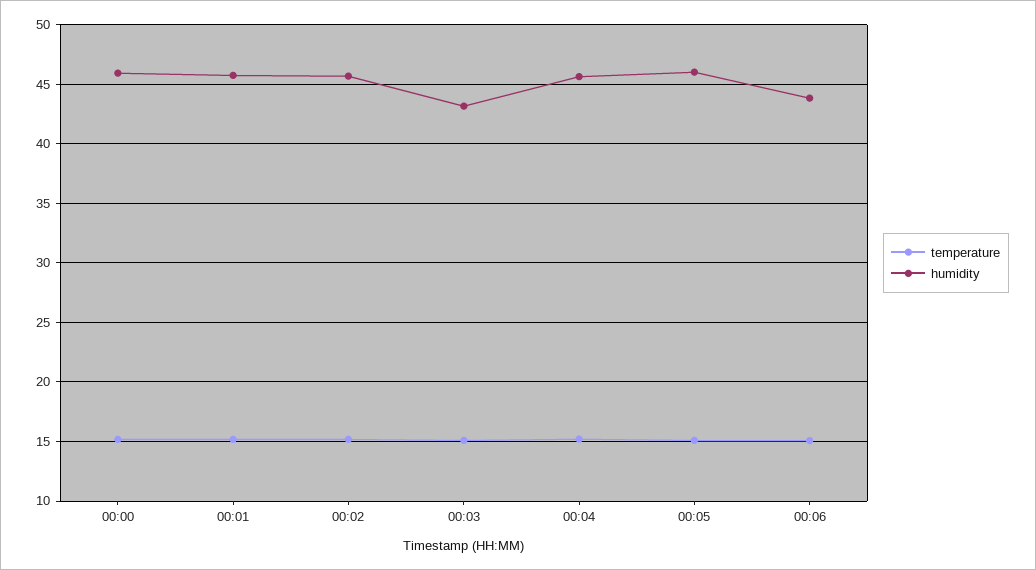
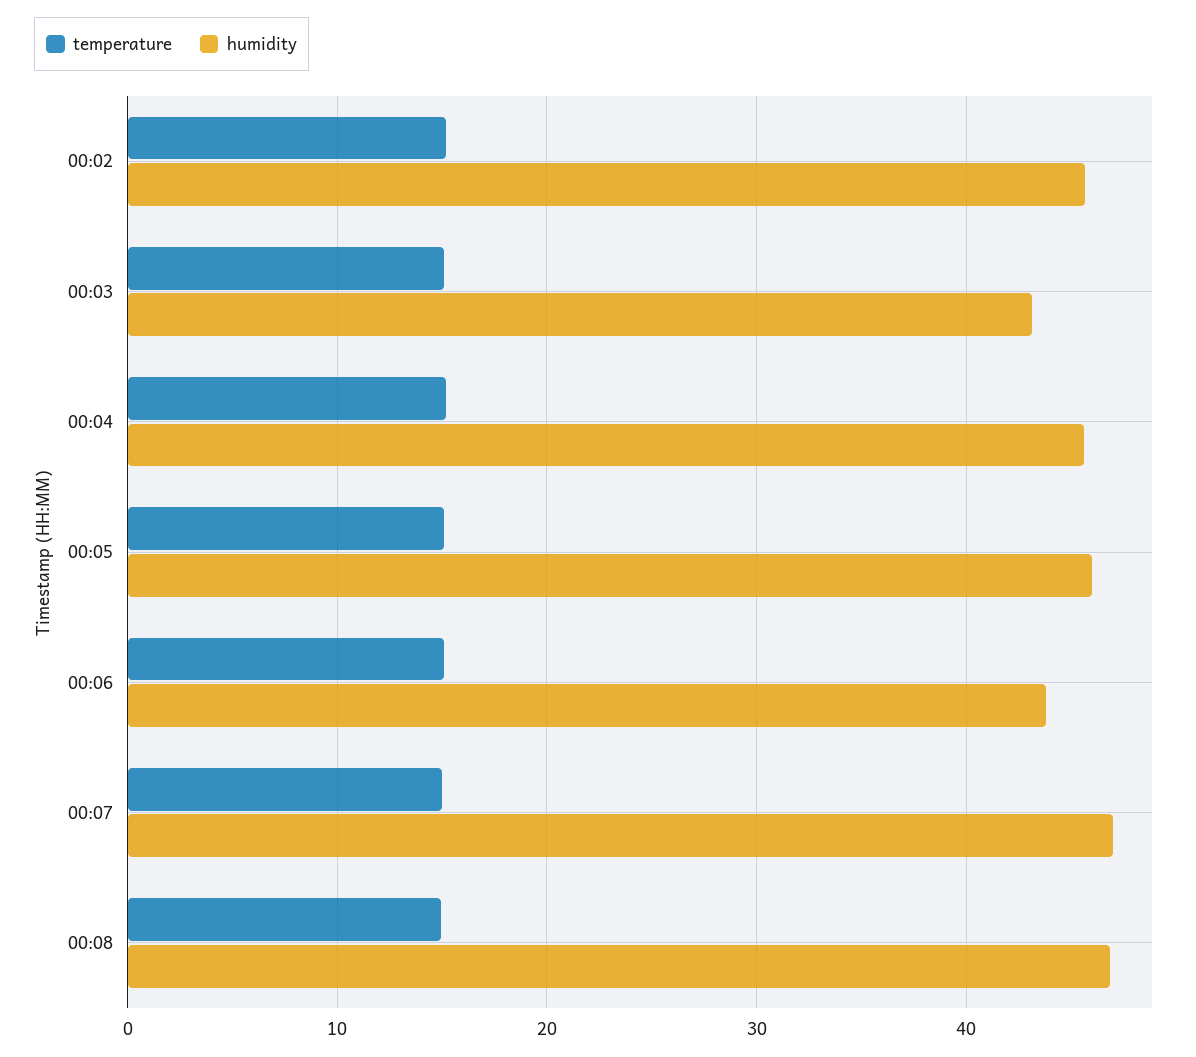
temperature, 00:00: 15 -> none
humidity, 00:00: 46 -> none
temperature, 00:01: 15 -> none
humidity, 00:01: 46 -> none
temperature, 00:07: none -> 15
humidity, 00:07: none -> 47
temperature, 00:08: none -> 15
humidity, 00:08: none -> 47

